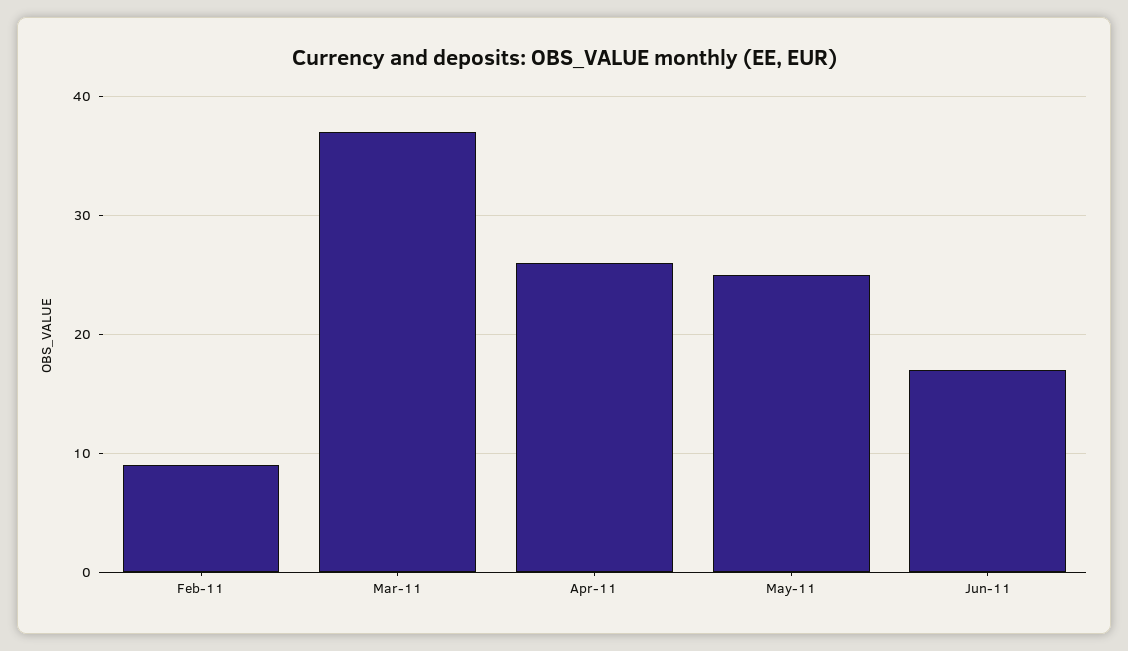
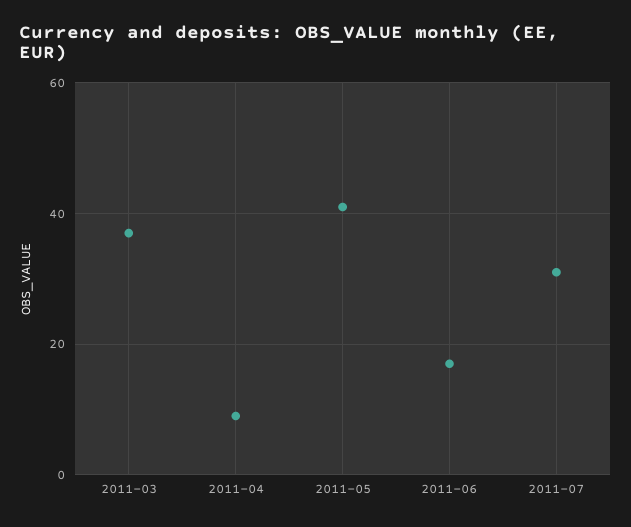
Feb-11: 9 -> none
Apr-11: 26 -> 10
May-11: 25 -> 40
2011-07: none -> 30

